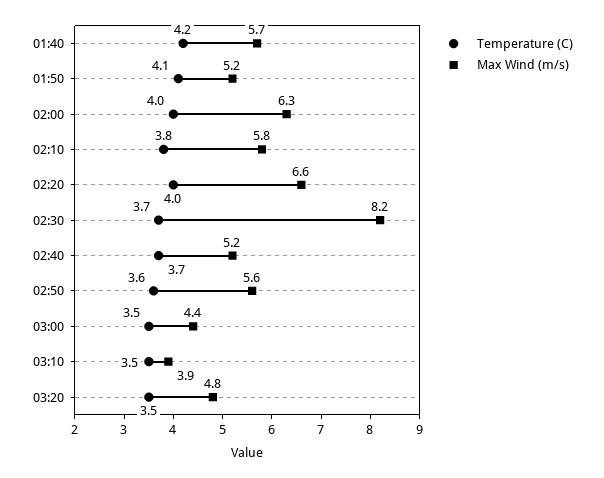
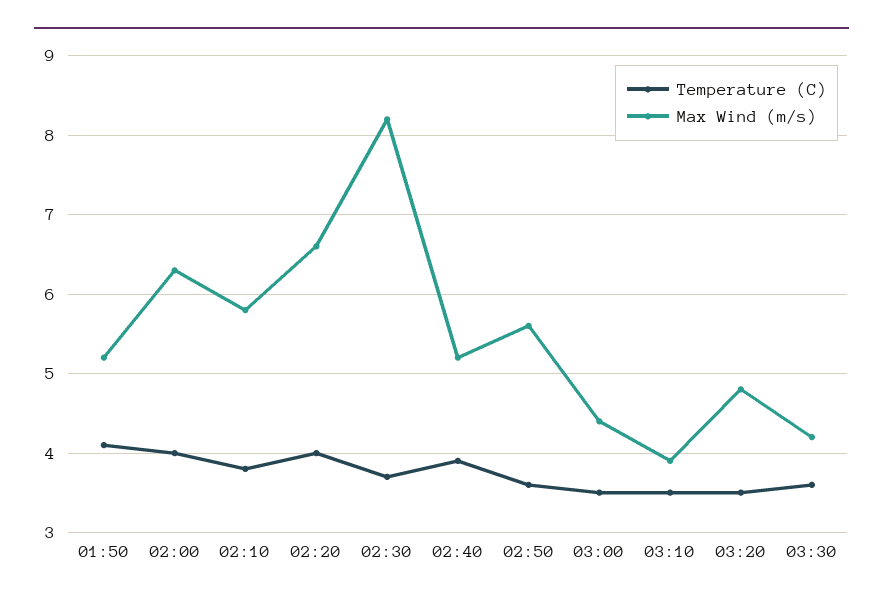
Temperature (C), 01:40: 4.2 -> none
Max Wind (m/s), 01:40: 5.7 -> none
Temperature (C), 02:40: 3.7 -> 3.9
Temperature (C), 03:30: none -> 3.6
Max Wind (m/s), 03:30: none -> 4.2

